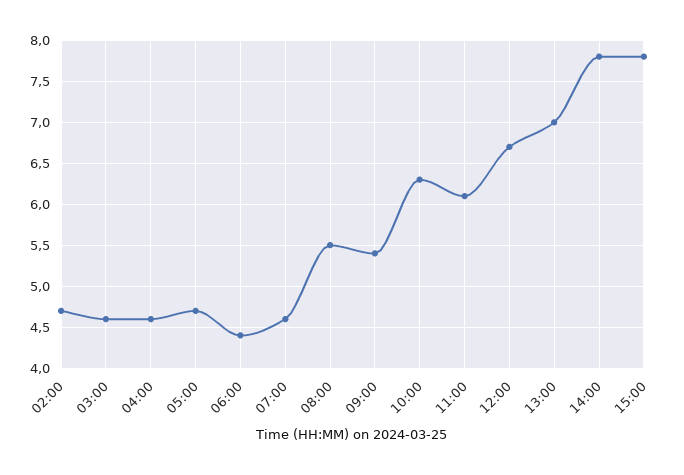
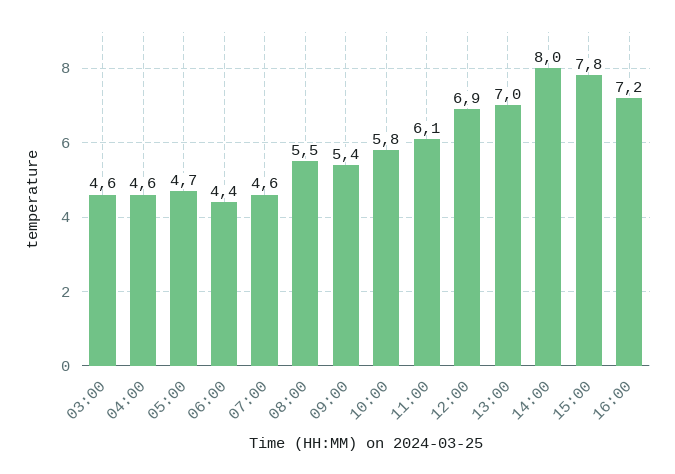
02:00: 4.7 -> none
10:00: 6.3 -> 5.8
12:00: 6.7 -> 6.9
14:00: 7.8 -> 8
16:00: none -> 7.2

